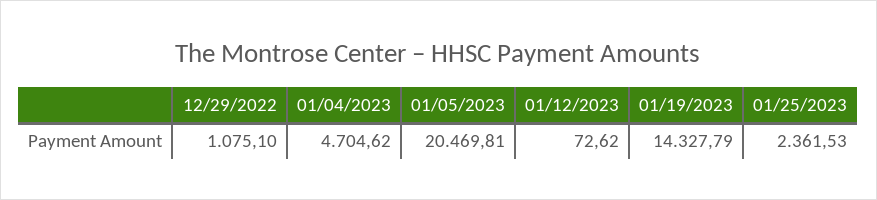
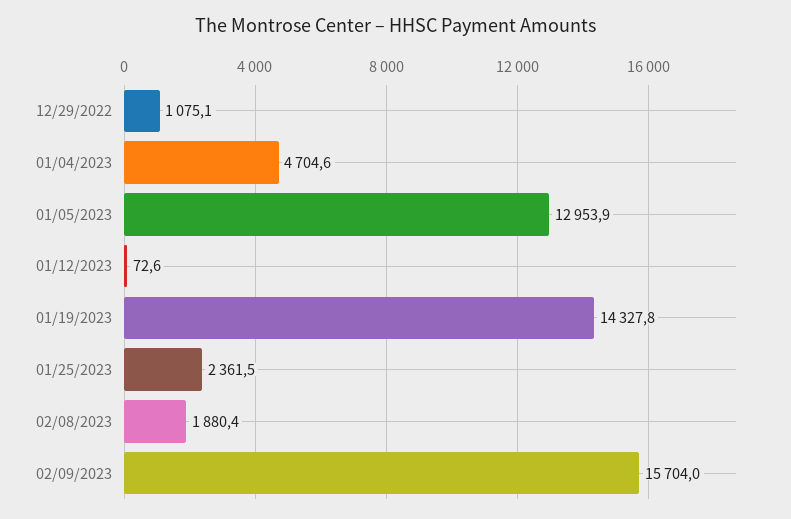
01/05/2023: 20469.81 -> 12953.9
02/08/2023: none -> 1880.4
02/09/2023: none -> 15704

